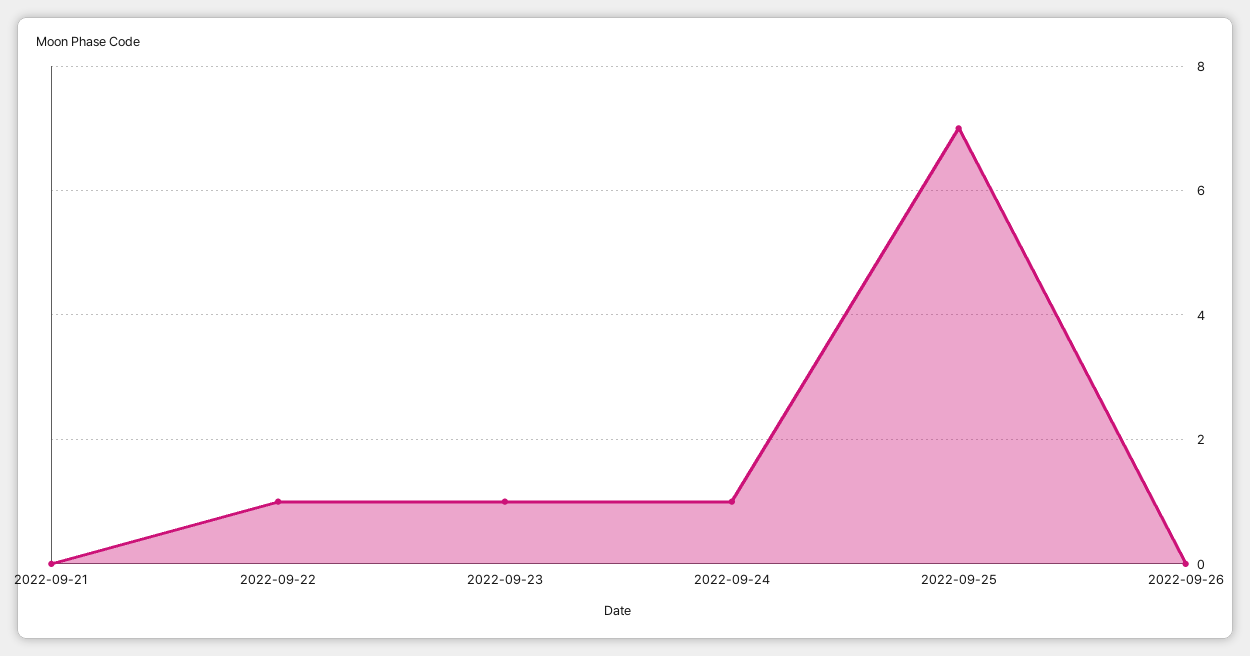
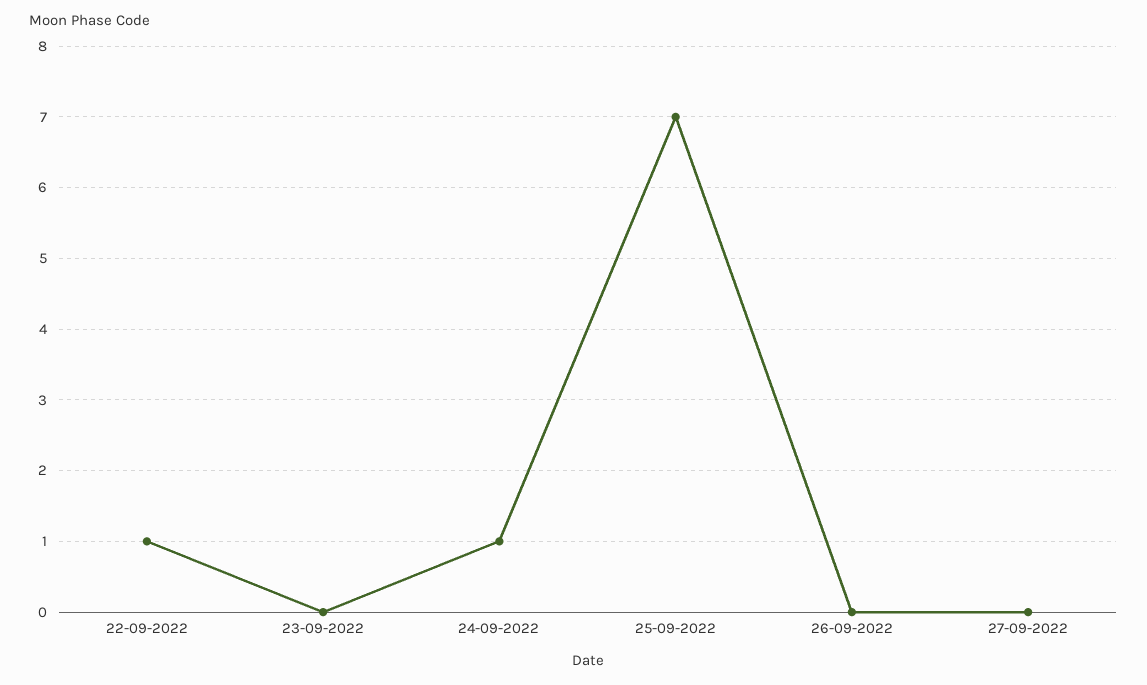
2022-09-21: 0 -> none
2022-09-23: 1 -> 0
27-09-2022: none -> 0

